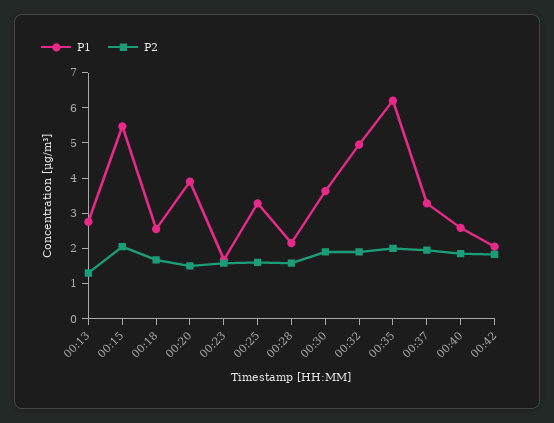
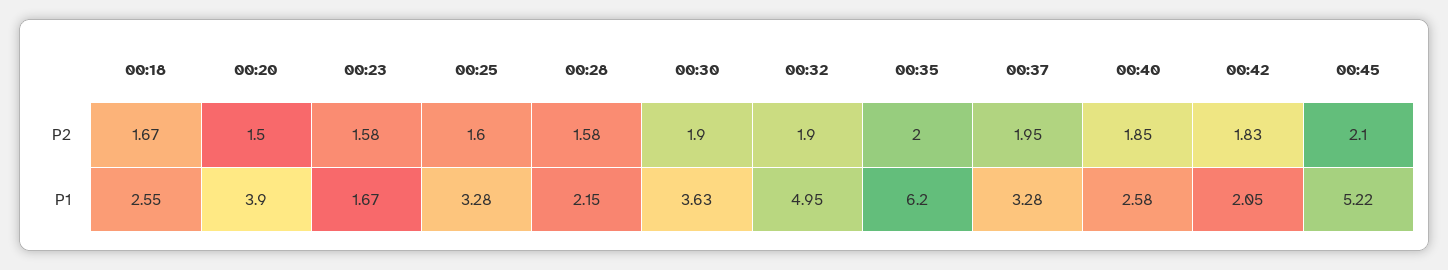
P1, 00:13: 2.75 -> none
P2, 00:13: 1.25 -> none
P1, 00:15: 5.5 -> none
P2, 00:15: 2 -> none
P2, 00:45: none -> 2.1
P1, 00:45: none -> 5.22

